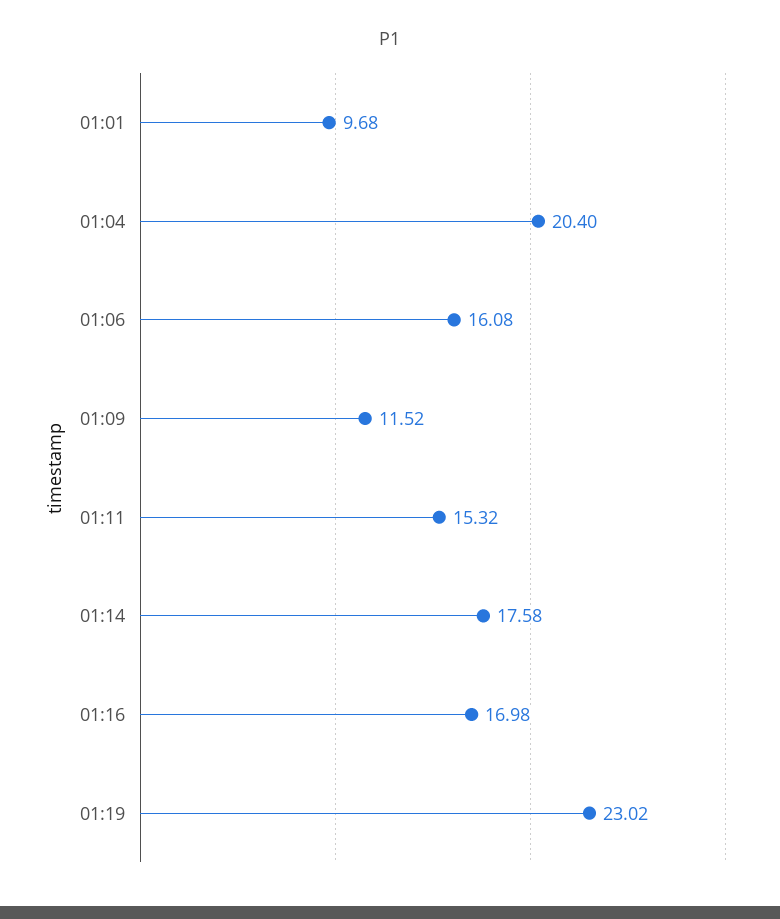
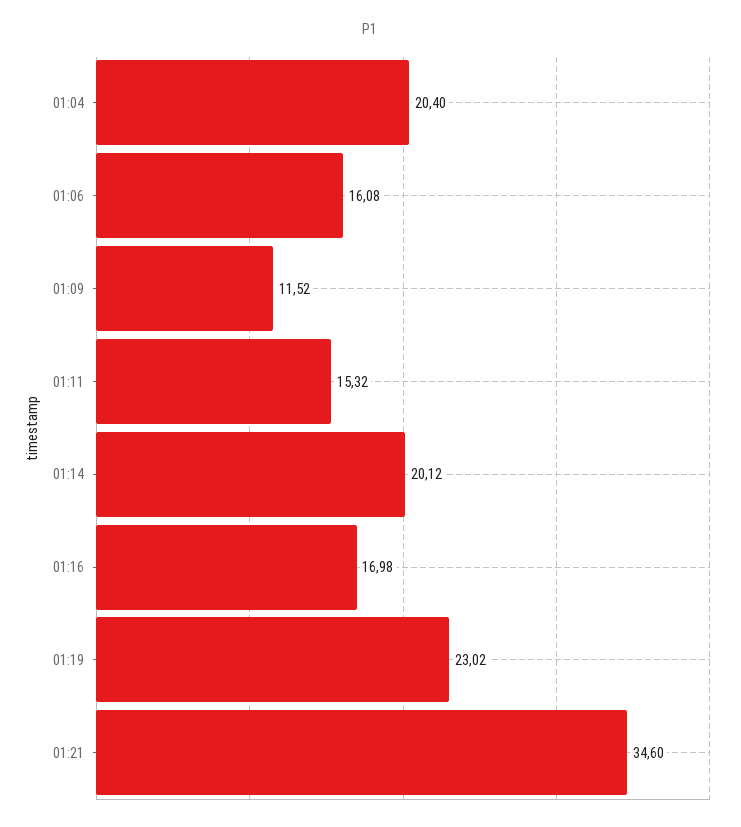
01:01: 9.68 -> none
01:14: 17.58 -> 20.12
01:21: none -> 34.6

